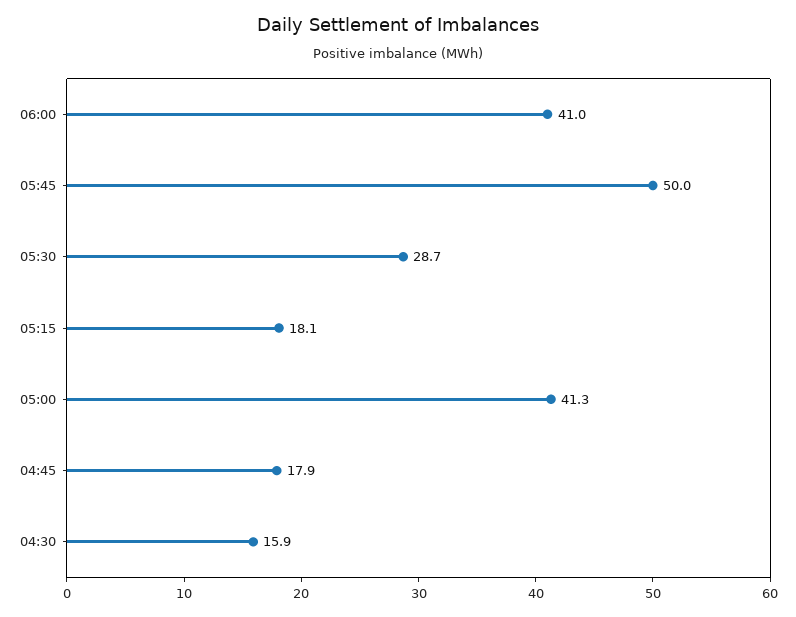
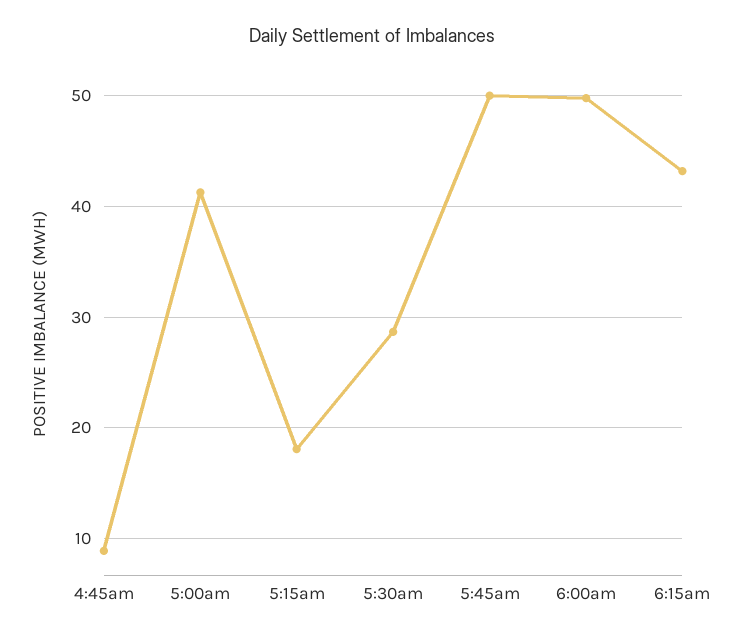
06:00: 41 -> 50
04:45: 17.9 -> 9
04:30: 15.9 -> none
6:15am: none -> 43

